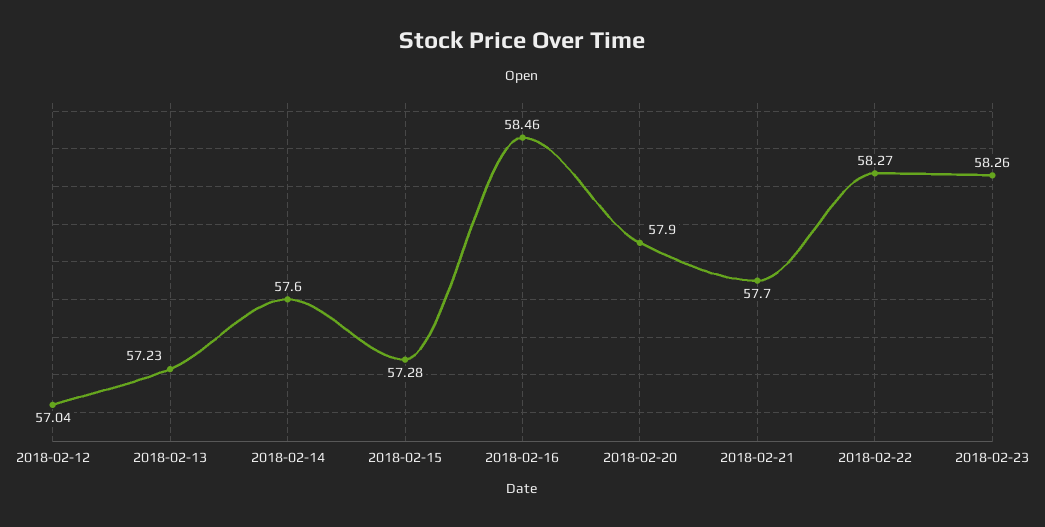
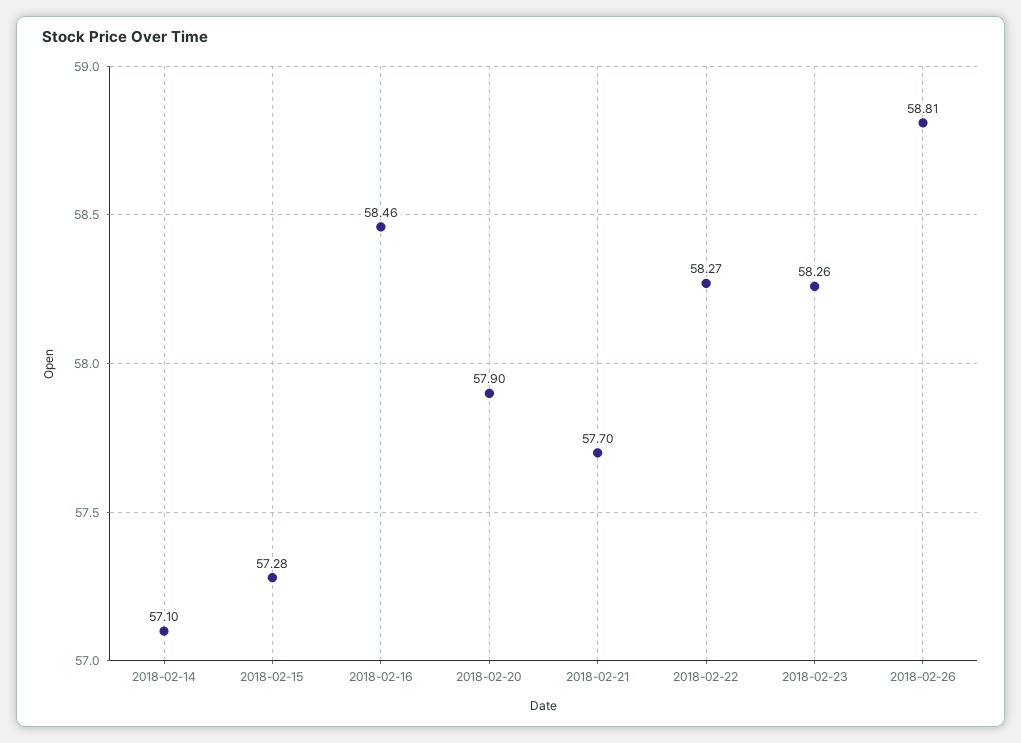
2018-02-12: 57.04 -> none
2018-02-13: 57.23 -> none
2018-02-14: 57.6 -> 57.1
2018-02-26: none -> 58.81

